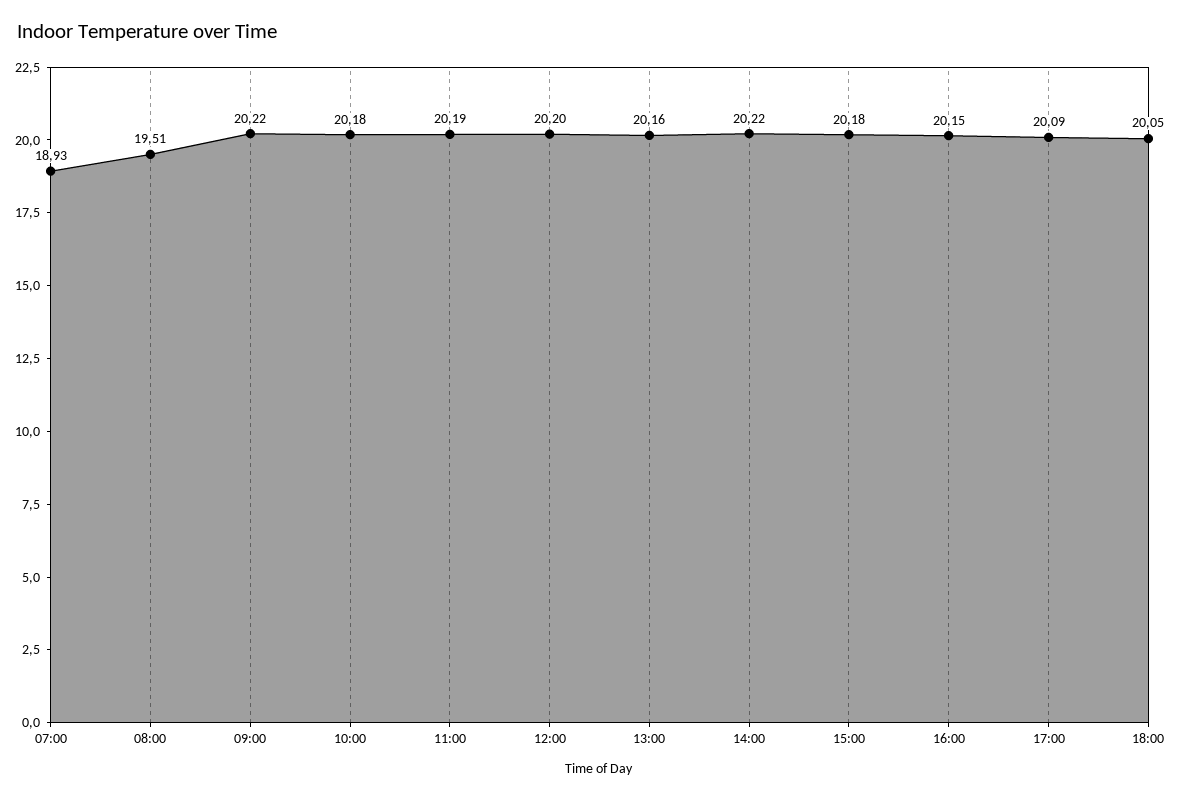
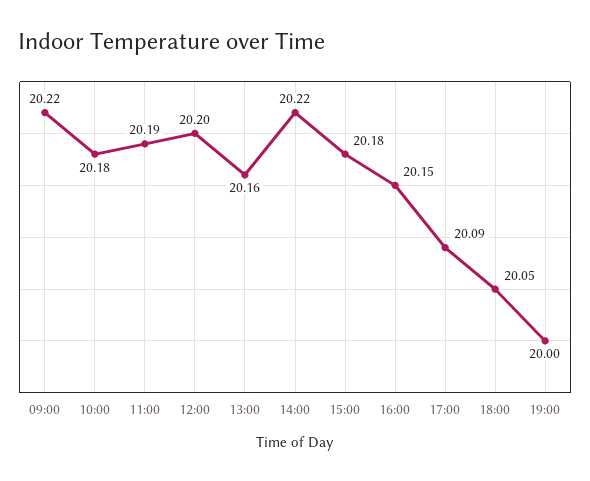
07:00: 18.93 -> none
08:00: 19.51 -> none
19:00: none -> 20

